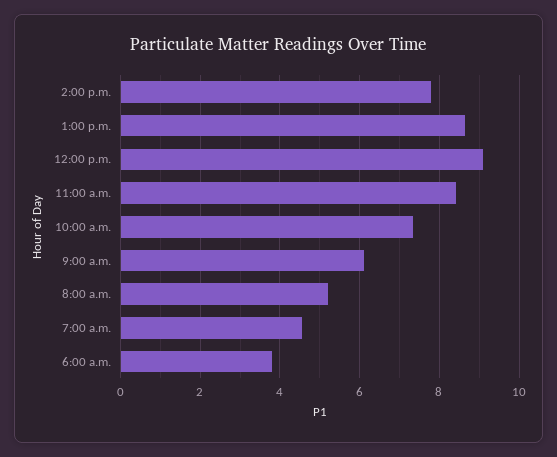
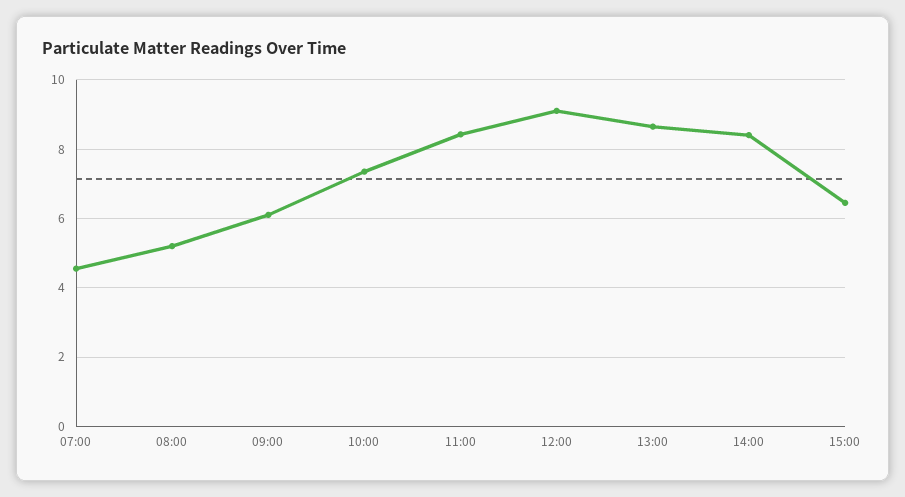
2:00 p.m.: 7.8 -> 8.4
6:00 a.m.: 3.8 -> none
15:00: none -> 6.4

